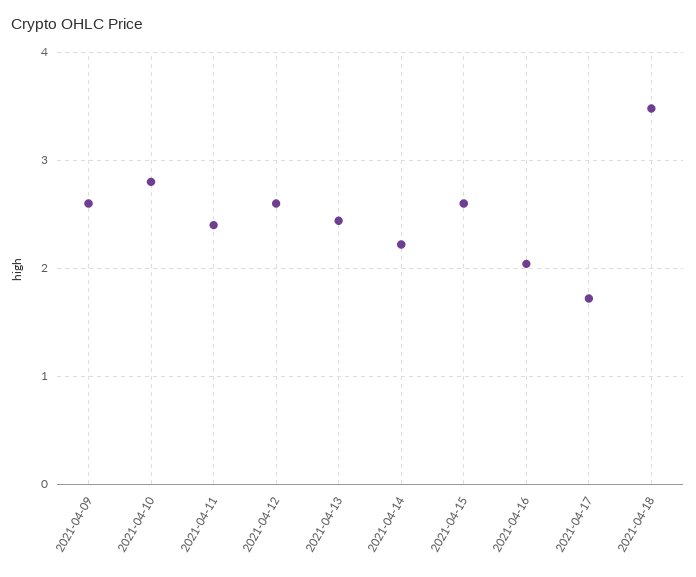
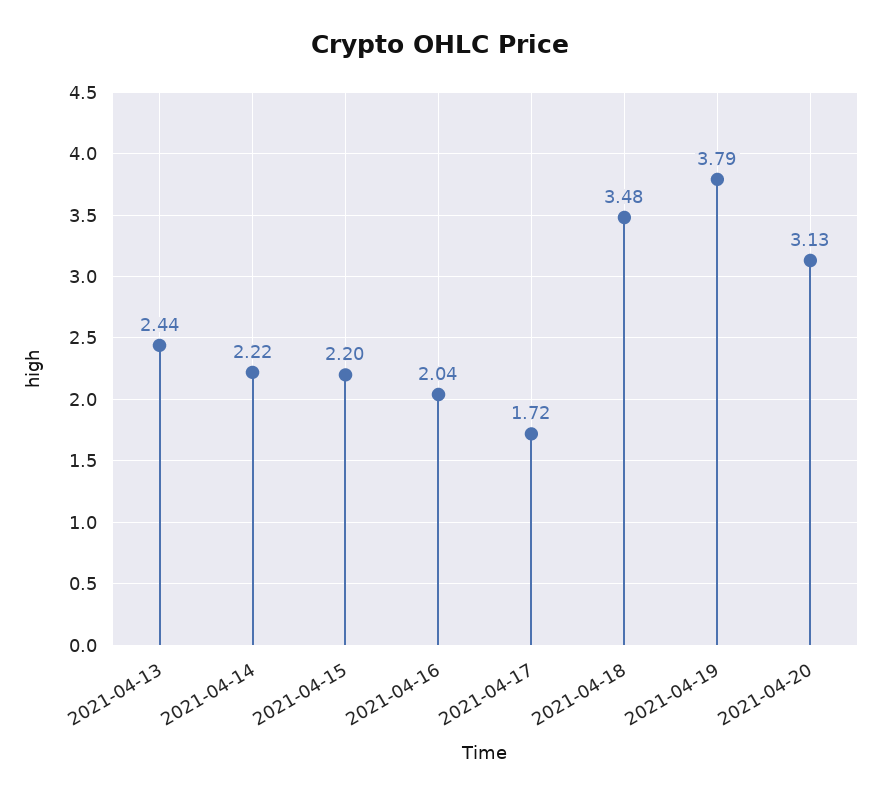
2021-04-09: 2.6 -> none
2021-04-10: 2.8 -> none
2021-04-11: 2.4 -> none
2021-04-12: 2.6 -> none
2021-04-15: 2.6 -> 2.2
2021-04-19: none -> 3.79
2021-04-20: none -> 3.13

